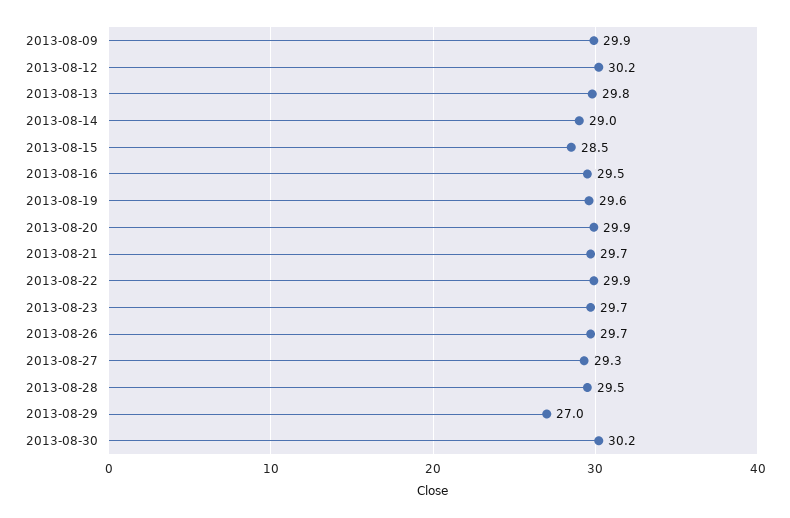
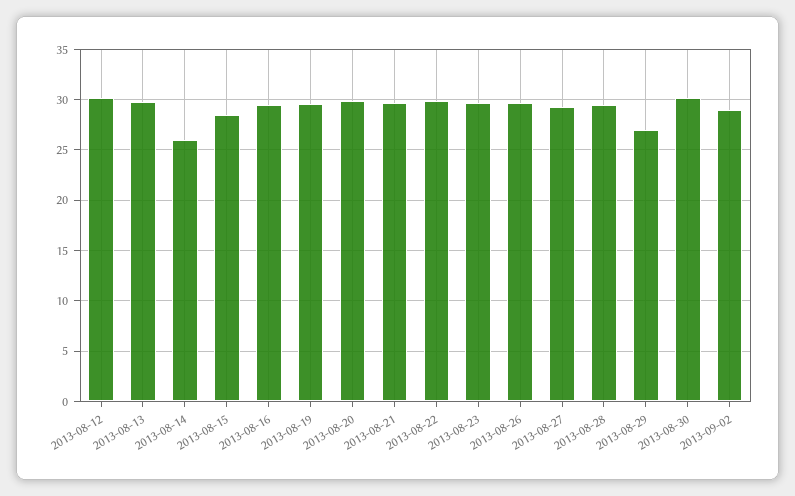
2013-08-09: 29.9 -> none
2013-08-14: 29 -> 26
2013-09-02: none -> 29

